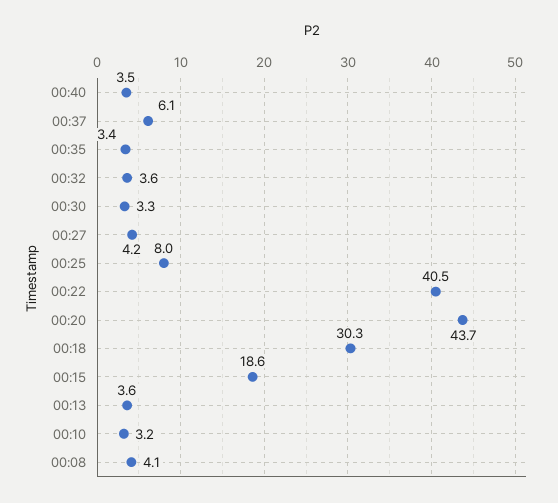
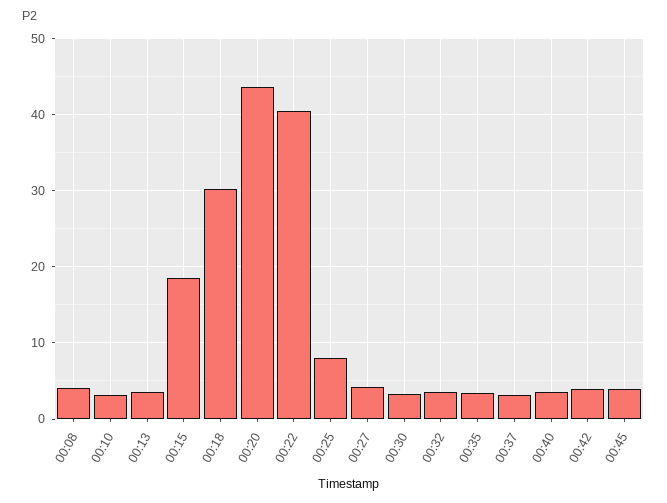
00:37: 6.1 -> 3
00:42: none -> 4
00:45: none -> 4

